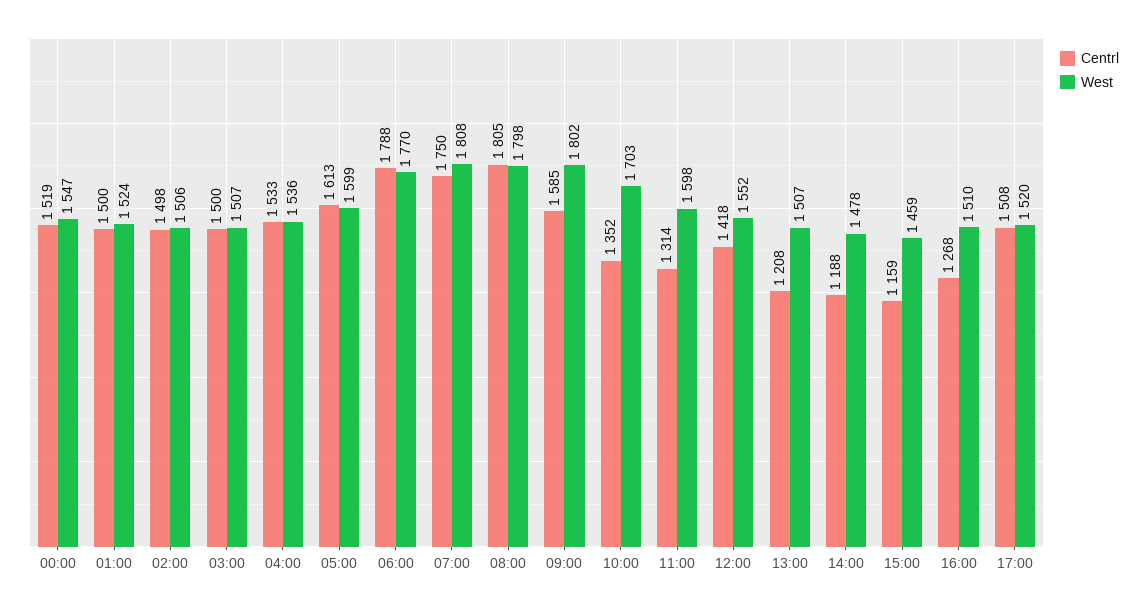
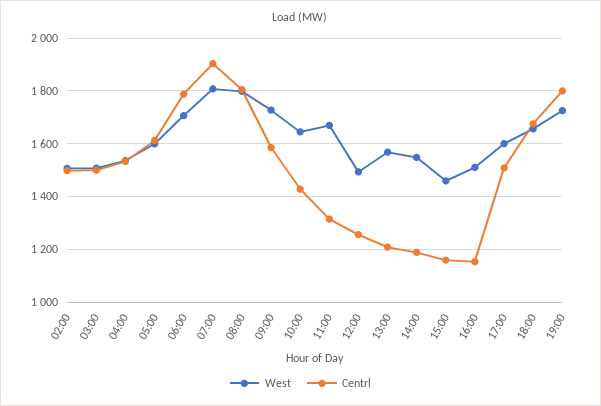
Centrl, 00:00: 1519 -> none
West, 00:00: 1547 -> none
Centrl, 01:00: 1500 -> none
West, 01:00: 1524 -> none
West, 06:00: 1770 -> 1700
Centrl, 07:00: 1750 -> 1900
West, 09:00: 1802 -> 1725
Centrl, 10:00: 1352 -> 1425
West, 10:00: 1703 -> 1650
West, 11:00: 1598 -> 1675
Centrl, 12:00: 1418 -> 1250
West, 12:00: 1552 -> 1500
West, 13:00: 1507 -> 1575
West, 14:00: 1478 -> 1550
Centrl, 16:00: 1268 -> 1150
West, 17:00: 1520 -> 1600
West, 18:00: none -> 1650
Centrl, 18:00: none -> 1675
West, 19:00: none -> 1725
Centrl, 19:00: none -> 1800

